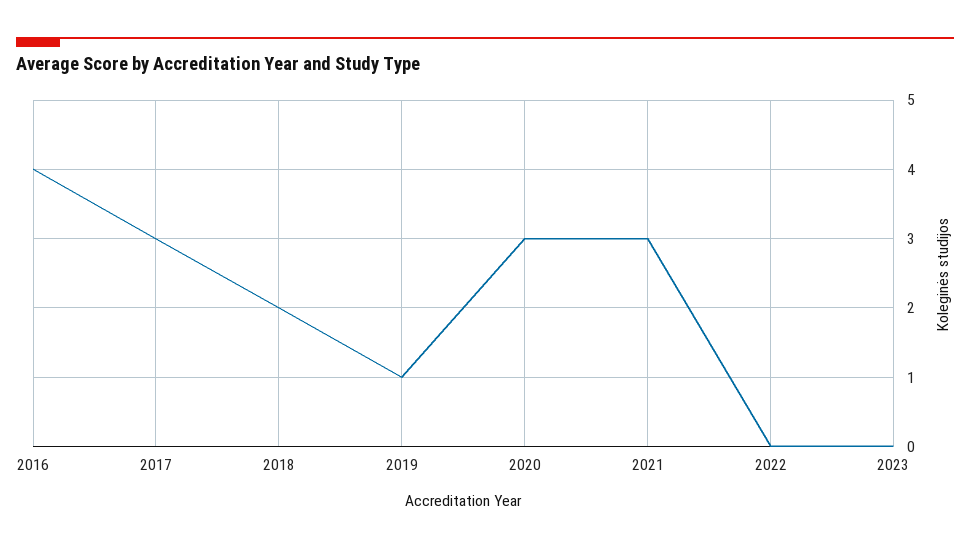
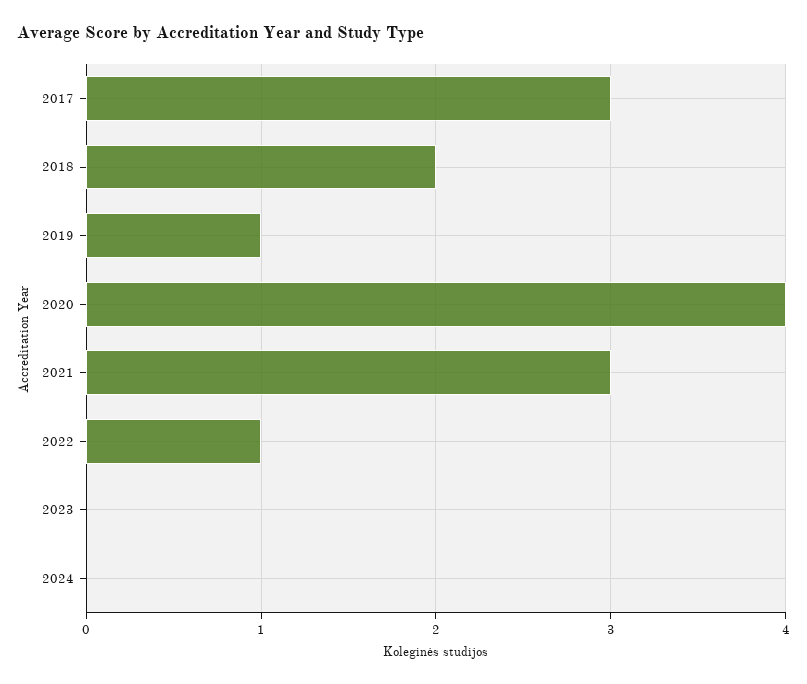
2016: 4 -> none
2020: 3 -> 4
2022: 0 -> 1
2024: none -> 0

